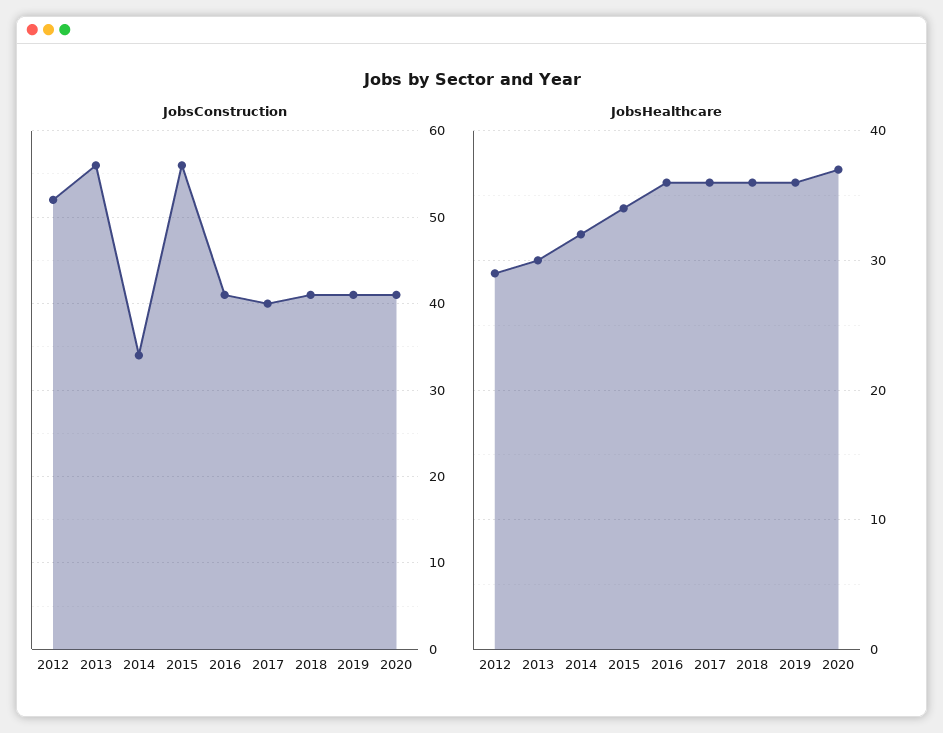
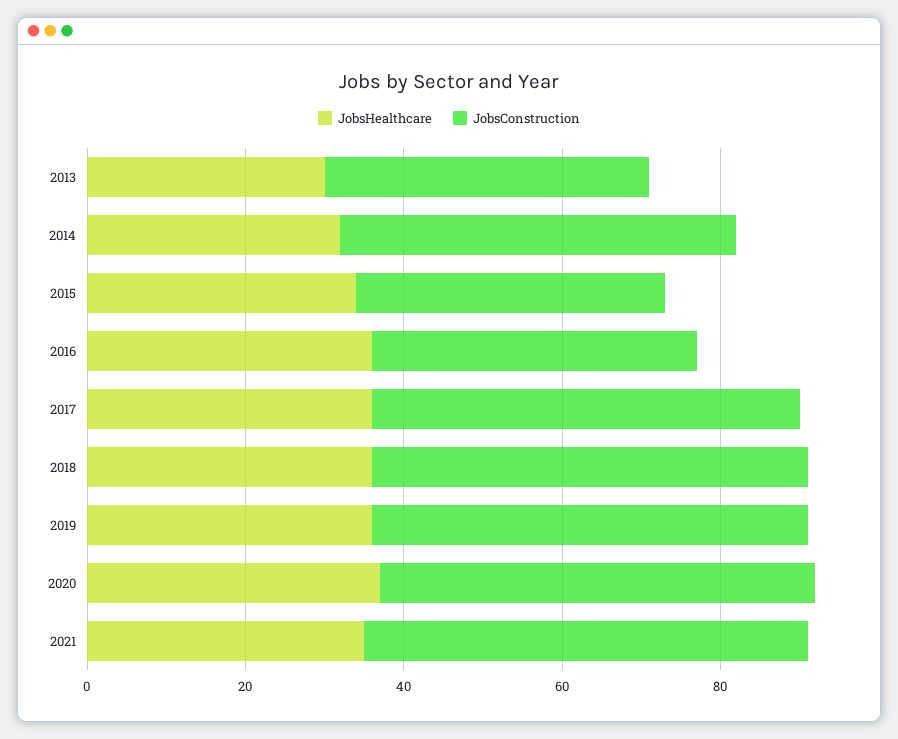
JobsConstruction, 2012: 52 -> none
JobsConstruction, 2013: 56 -> 40
JobsConstruction, 2014: 34 -> 50
JobsConstruction, 2015: 56 -> 40
JobsConstruction, 2017: 40 -> 55
JobsConstruction, 2018: 41 -> 55
JobsConstruction, 2019: 41 -> 55
JobsConstruction, 2020: 41 -> 55
JobsHealthcare, 2012: 29 -> none
JobsHealthcare, 2021: none -> 35
JobsConstruction, 2021: none -> 55

